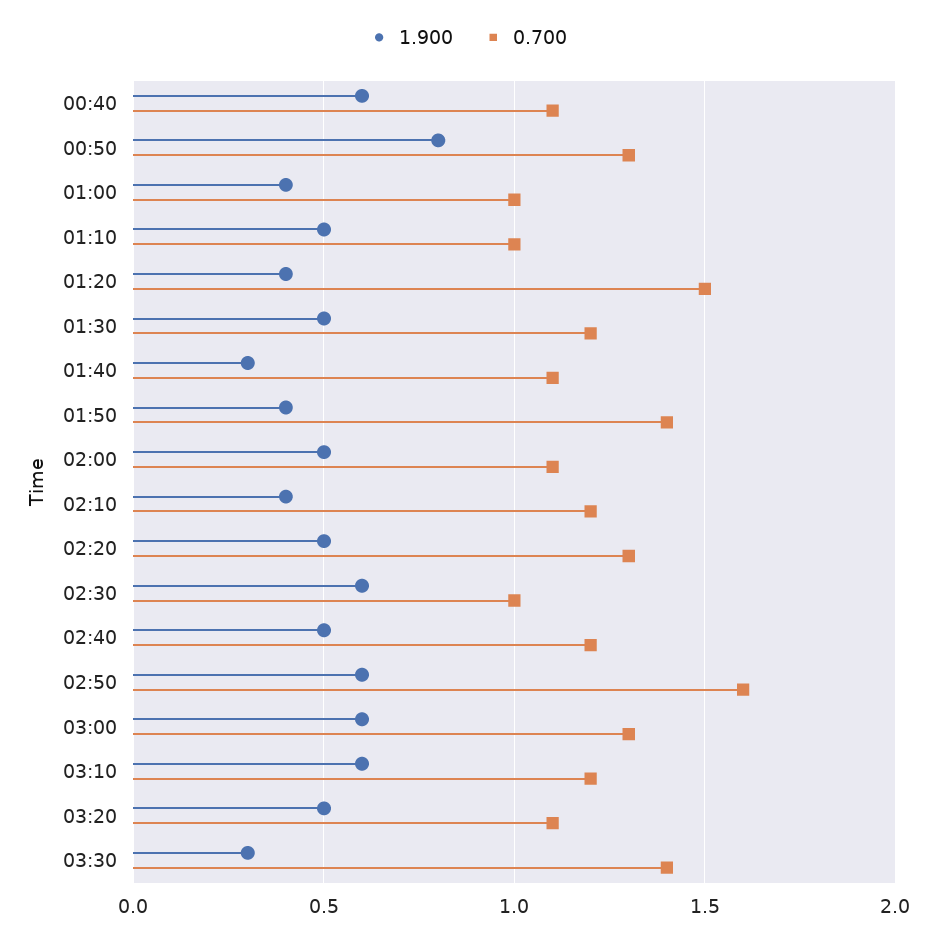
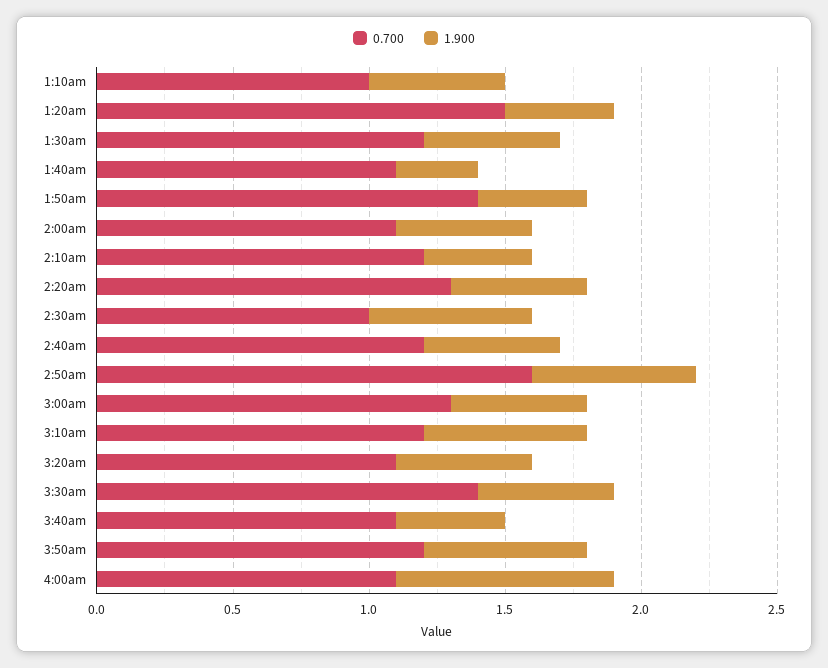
1.900, 00:40: 0.6 -> none
0.700, 00:40: 1.1 -> none
1.900, 00:50: 0.8 -> none
0.700, 00:50: 1.3 -> none
1.900, 01:00: 0.4 -> none
0.700, 01:00: 1 -> none
1.900, 03:00: 0.6 -> 0.5
1.900, 03:30: 0.3 -> 0.5
0.700, 3:40am: none -> 1.1
1.900, 3:40am: none -> 0.4
0.700, 3:50am: none -> 1.2
1.900, 3:50am: none -> 0.6
0.700, 4:00am: none -> 1.1
1.900, 4:00am: none -> 0.8

